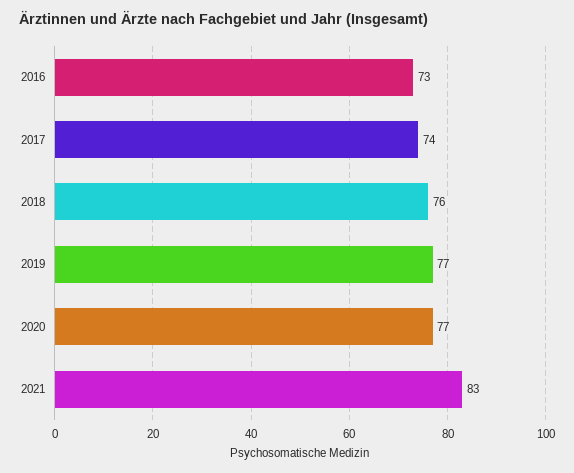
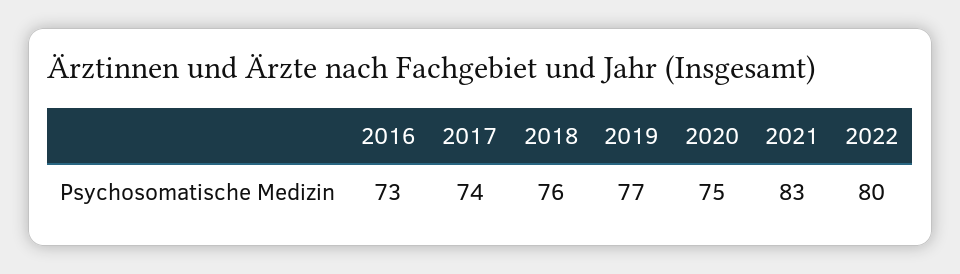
2020: 77 -> 75
2022: none -> 80

